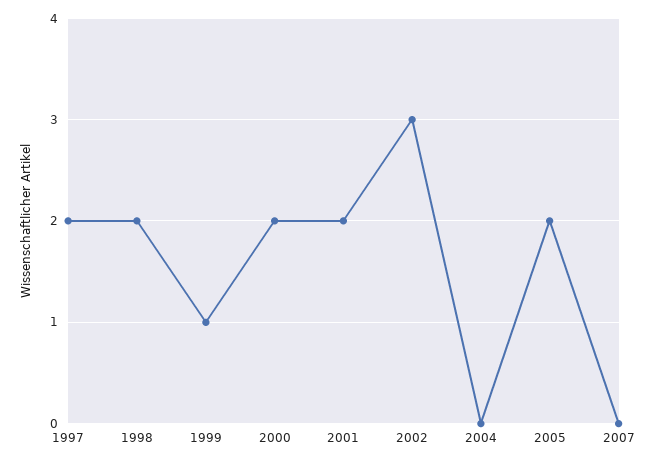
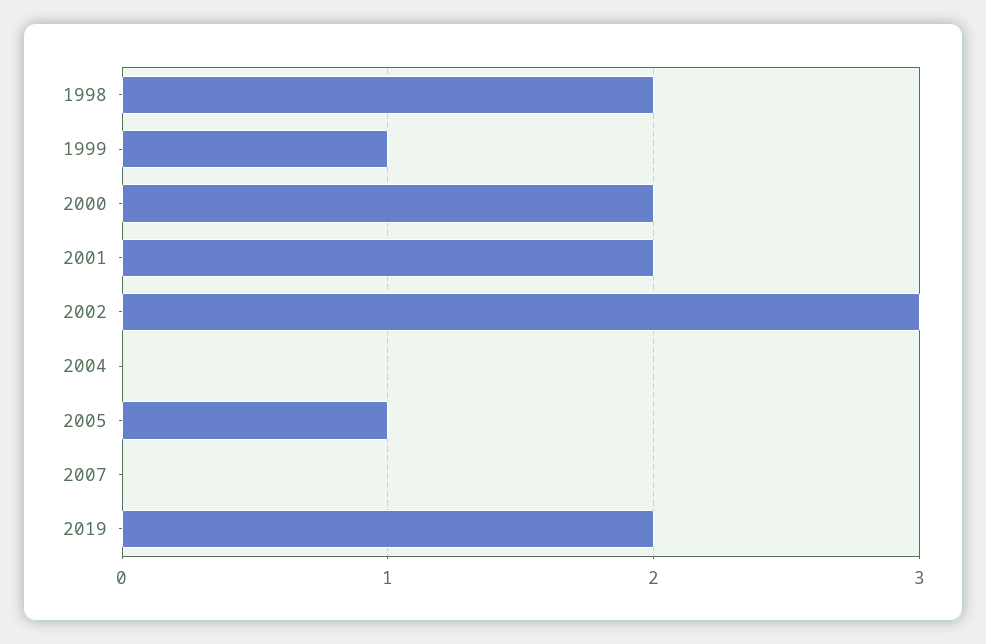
1997: 2 -> none
2005: 2 -> 1
2019: none -> 2

